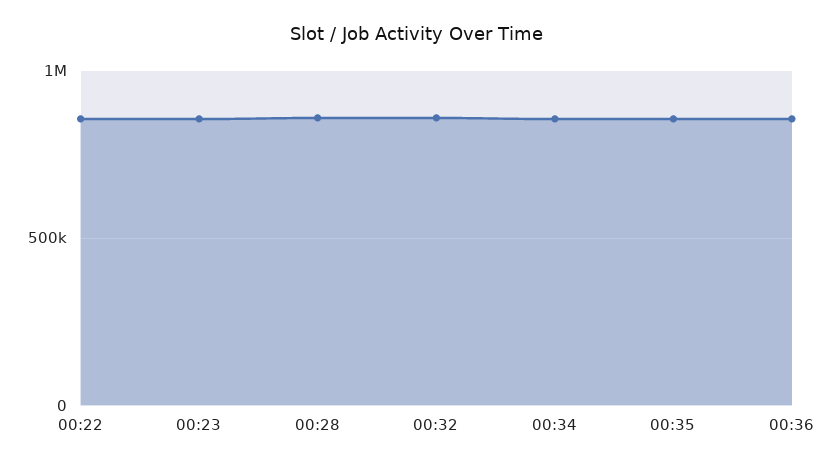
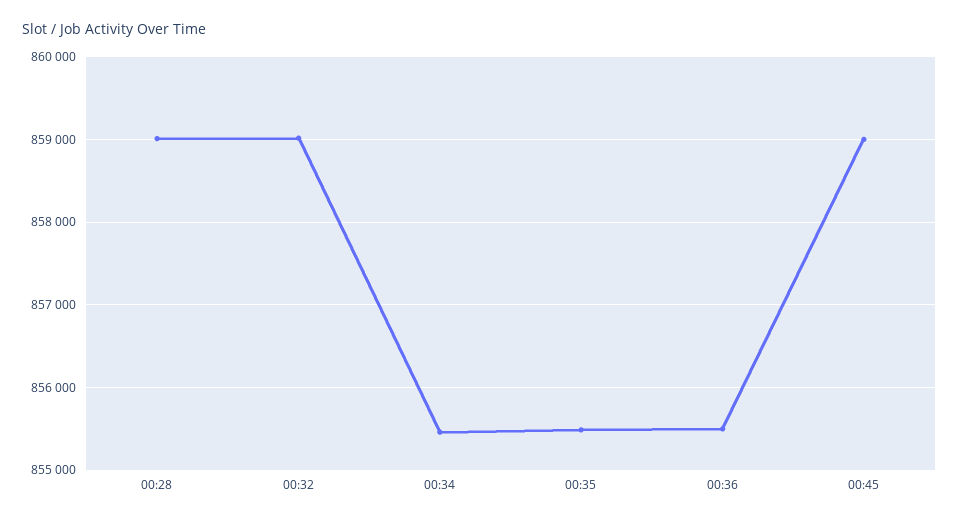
00:22: 850000 -> none
00:23: 850000 -> none
00:45: none -> 859000

